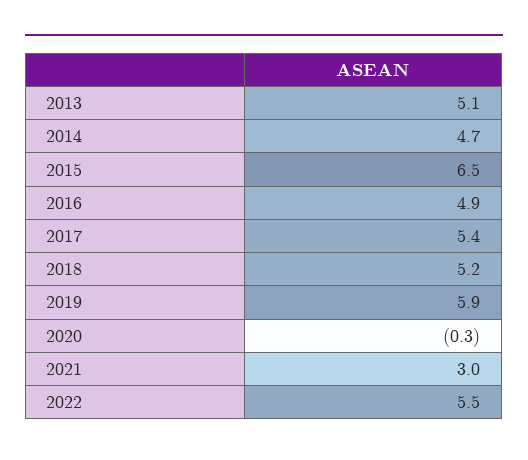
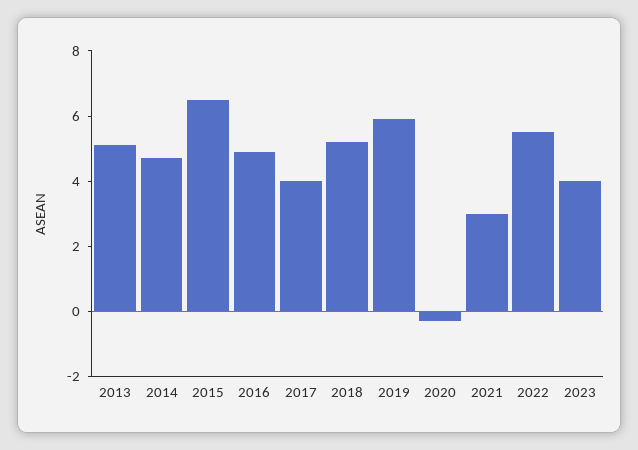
2017: 5.4 -> 4
2023: none -> 4

